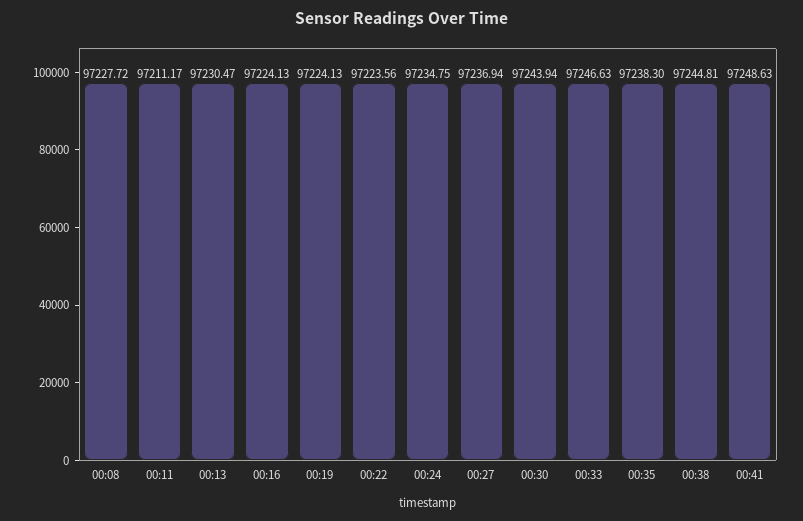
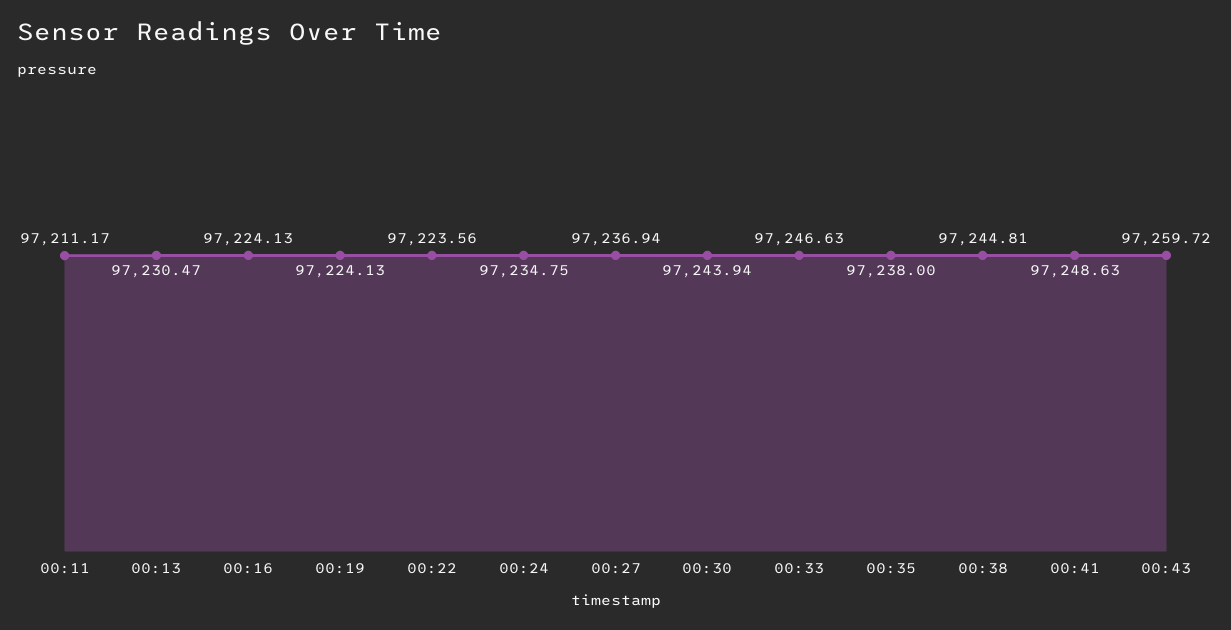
00:08: 97227.72 -> none
00:35: 97238.3 -> 97238
00:43: none -> 97259.72

